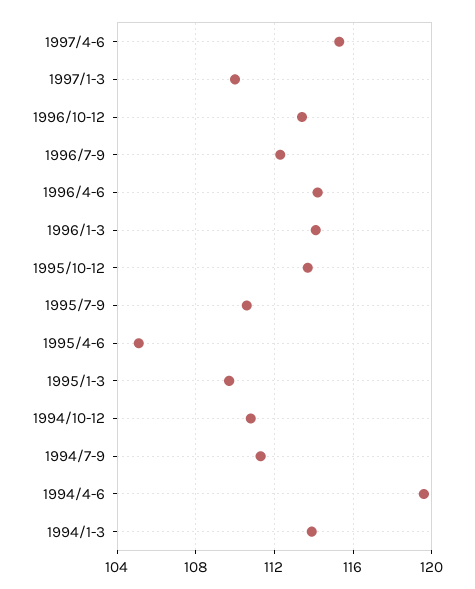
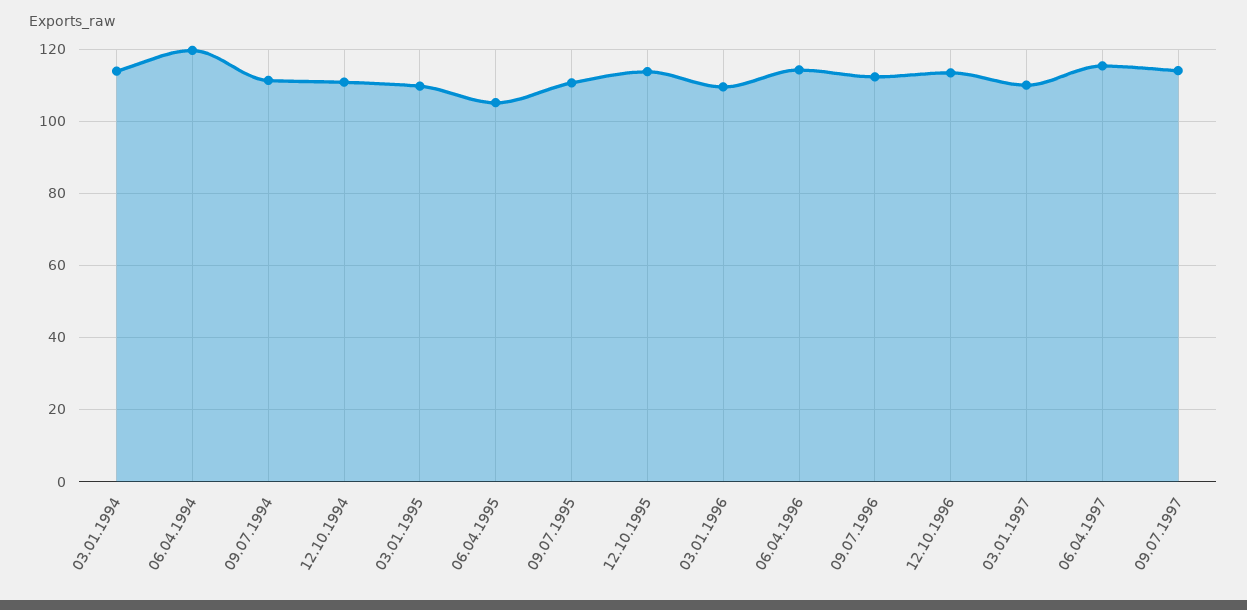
1996/1-3: 114 -> 110
09.07.1997: none -> 114

